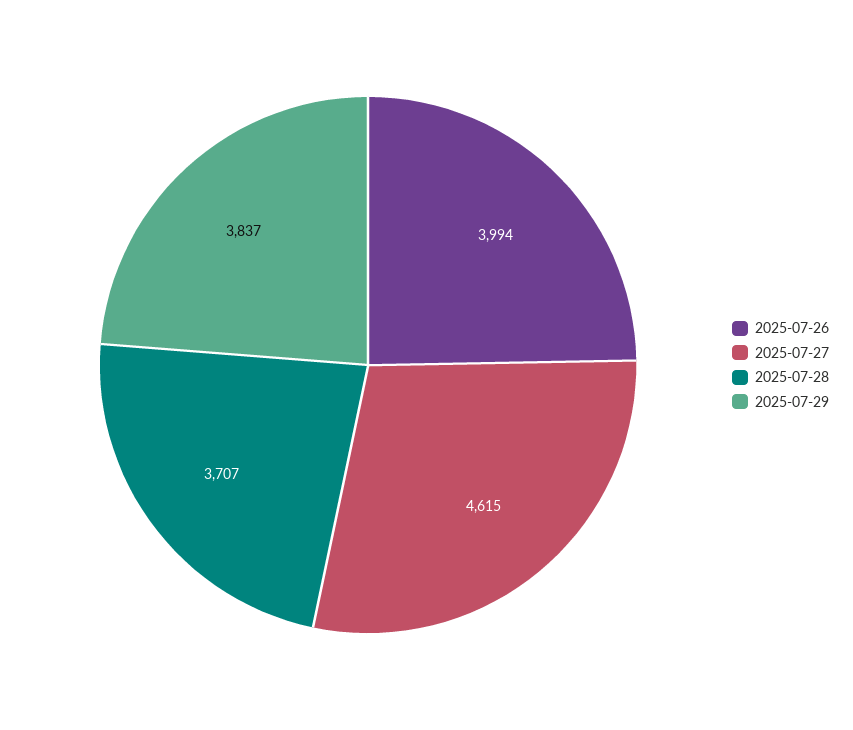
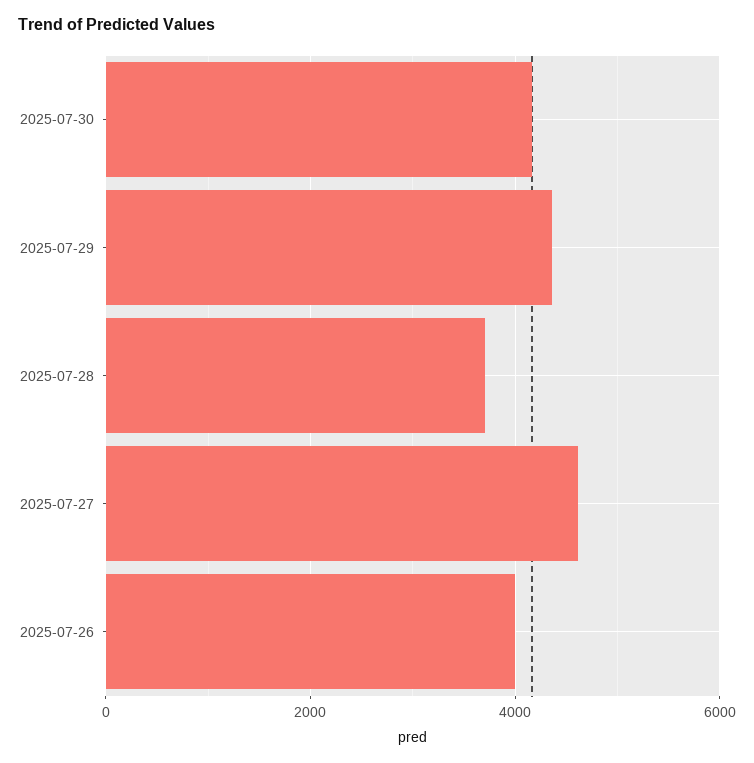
2025-07-29: 3837 -> 4400
2025-07-30: none -> 4200

